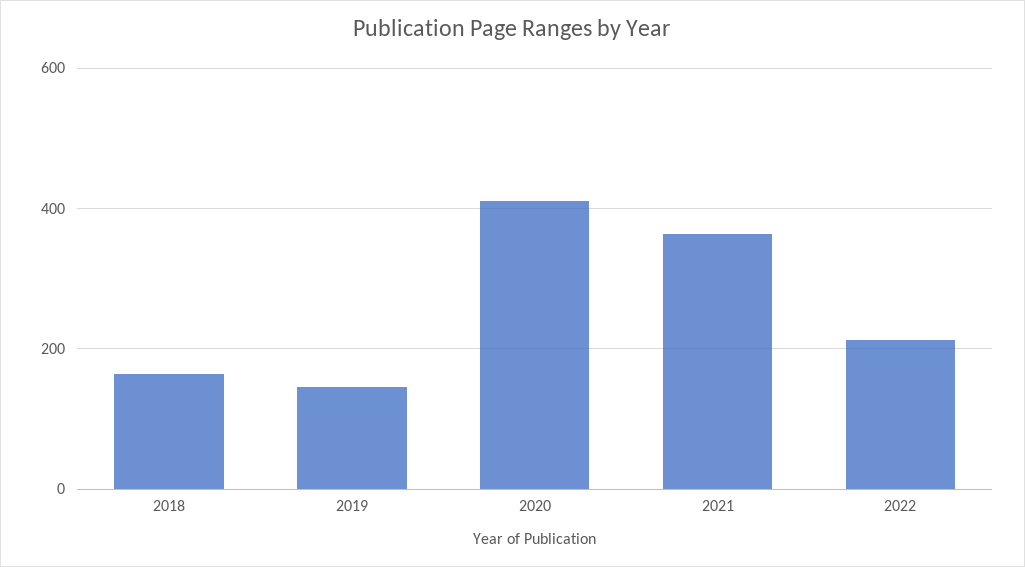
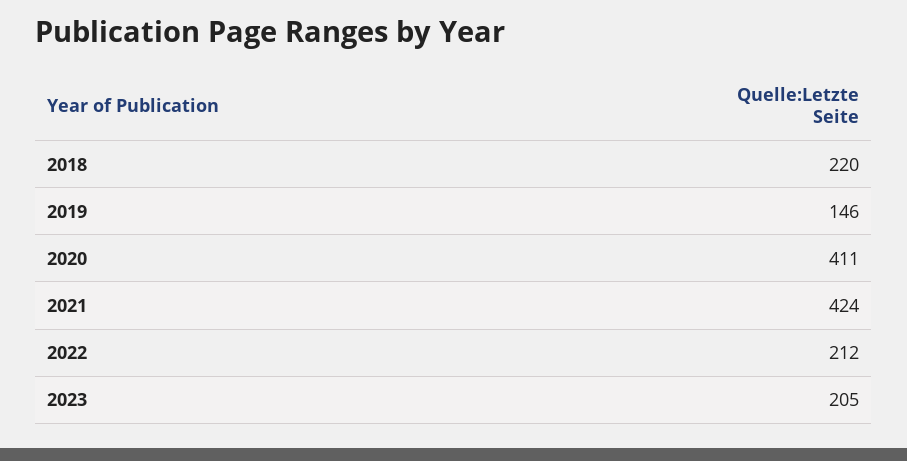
2018: 160 -> 220
2021: 360 -> 424
2023: none -> 205

